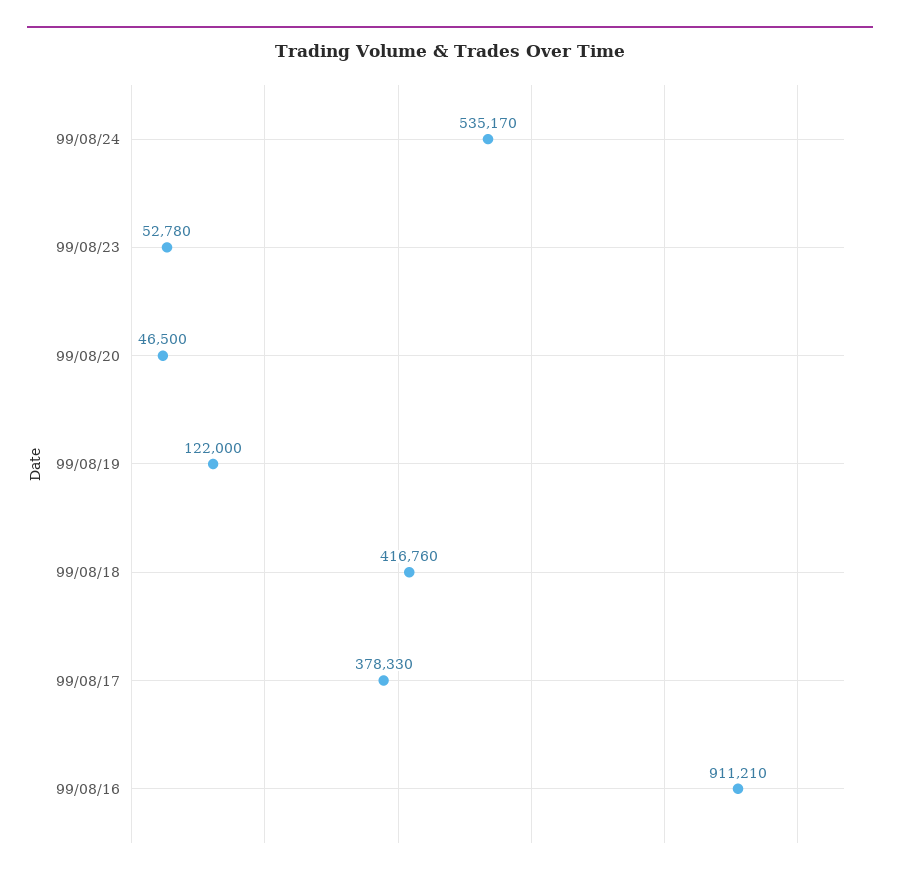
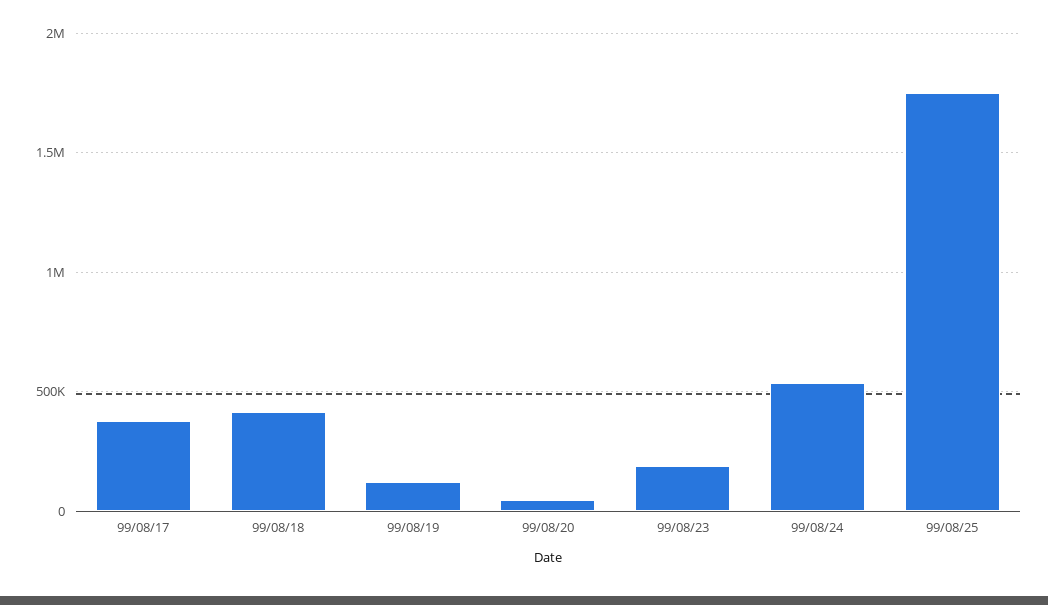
99/08/23: 52780 -> 200000
99/08/16: 911210 -> none
99/08/25: none -> 1750000

